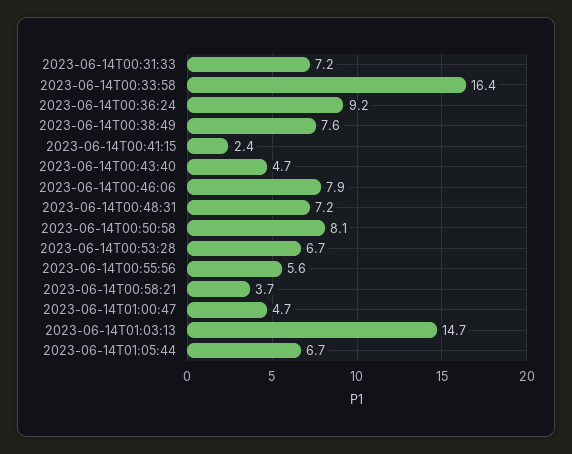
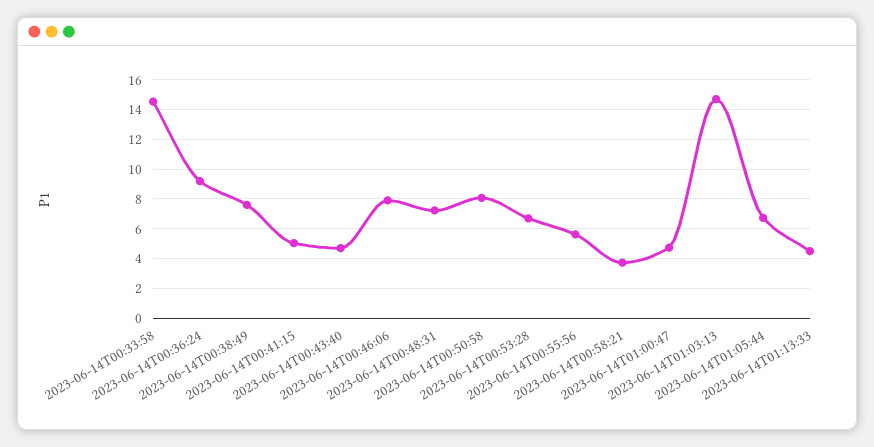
2023-06-14T00:31:33: 7.2 -> none
2023-06-14T00:33:58: 16.4 -> 14.5
2023-06-14T00:41:15: 2.4 -> 5
2023-06-14T01:13:33: none -> 4.5

